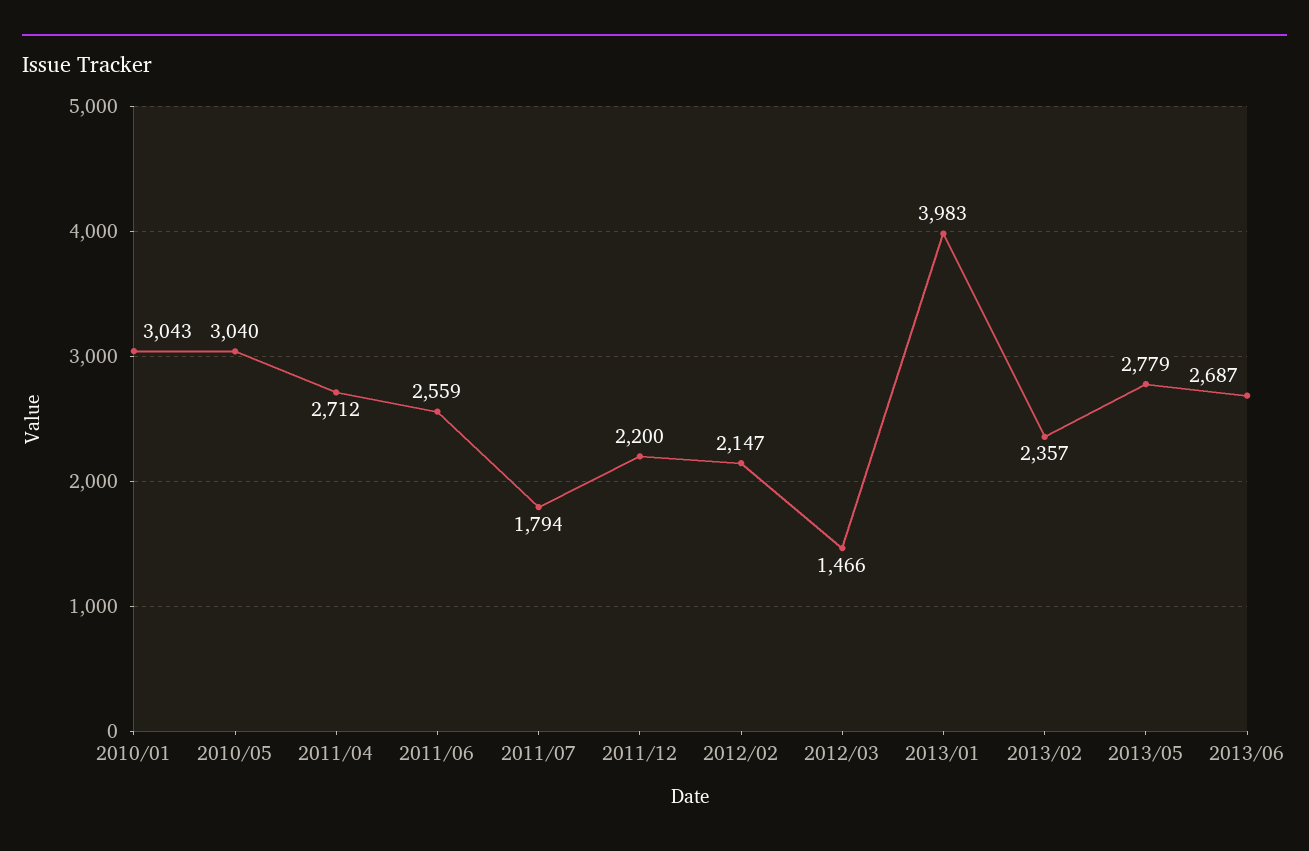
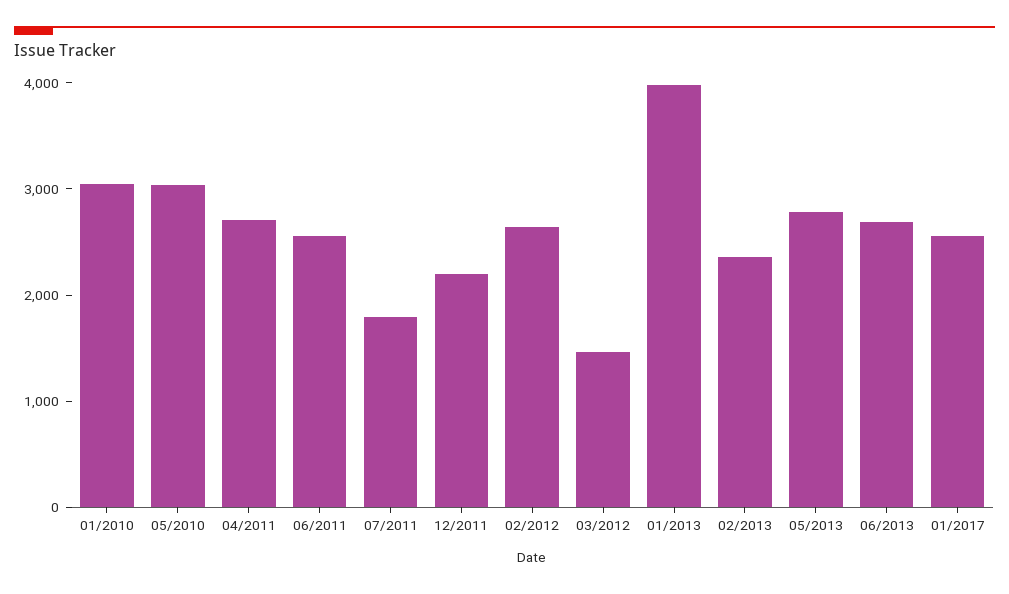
2012/02: 2147 -> 2600
01/2017: none -> 2600

